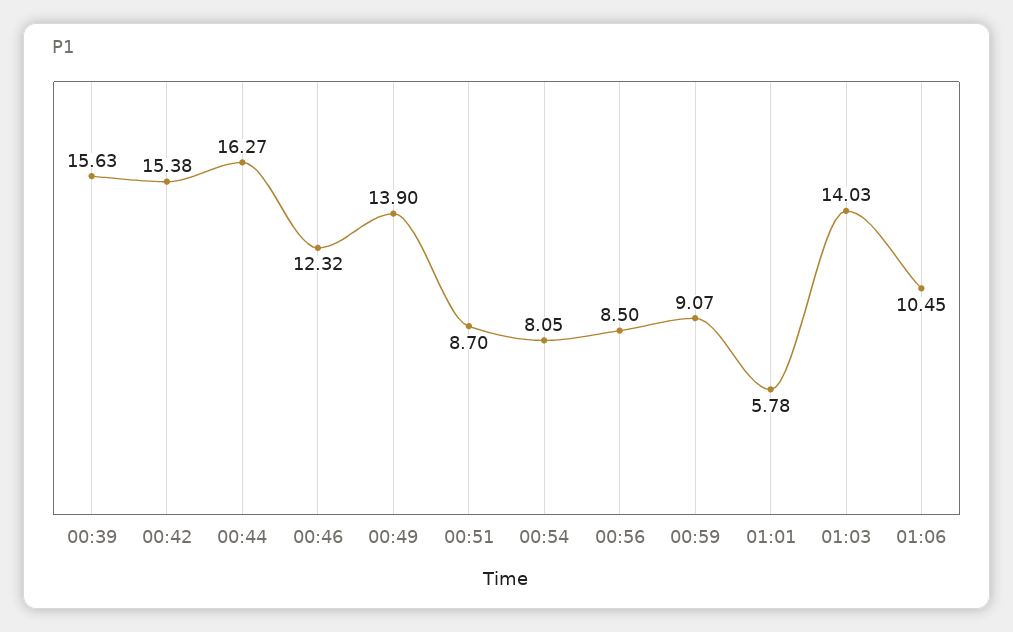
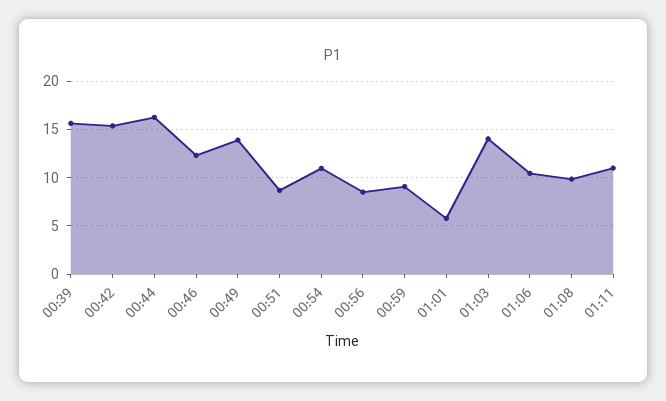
00:54: 8.05 -> 11
01:08: none -> 10
01:11: none -> 11

